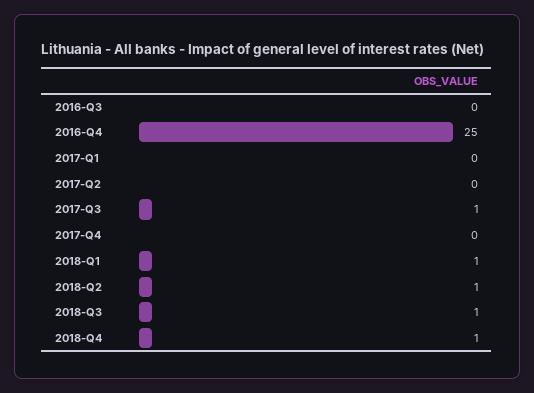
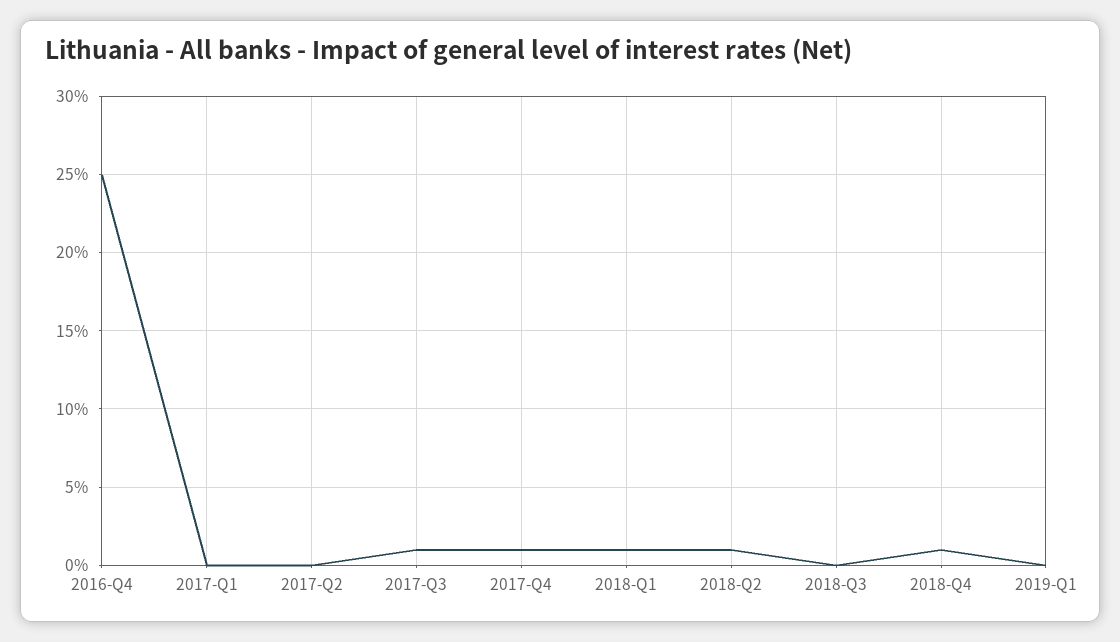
2016-Q3: 0 -> none
2017-Q4: 0 -> 1
2018-Q3: 1 -> 0
2019-Q1: none -> 0

